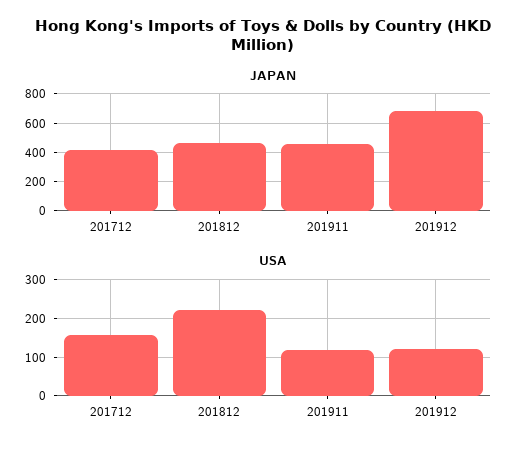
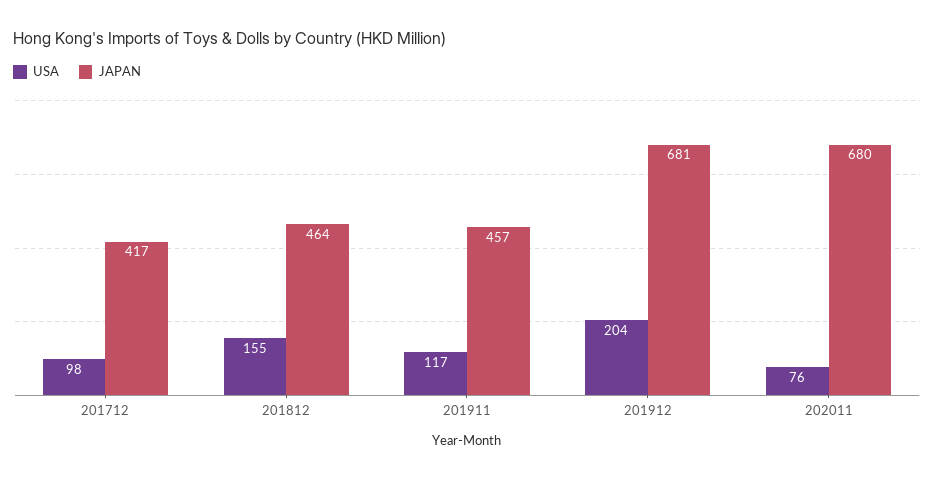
USA, 201712: 160 -> 98
USA, 201812: 220 -> 155
USA, 201912: 120 -> 204
USA, 202011: none -> 76
JAPAN, 202011: none -> 680

